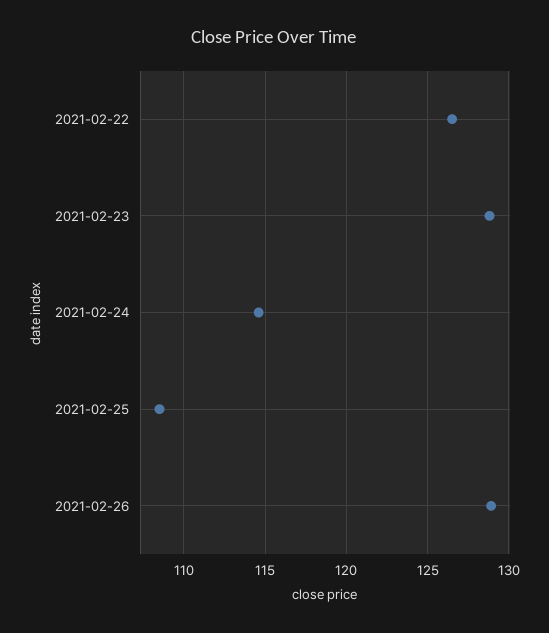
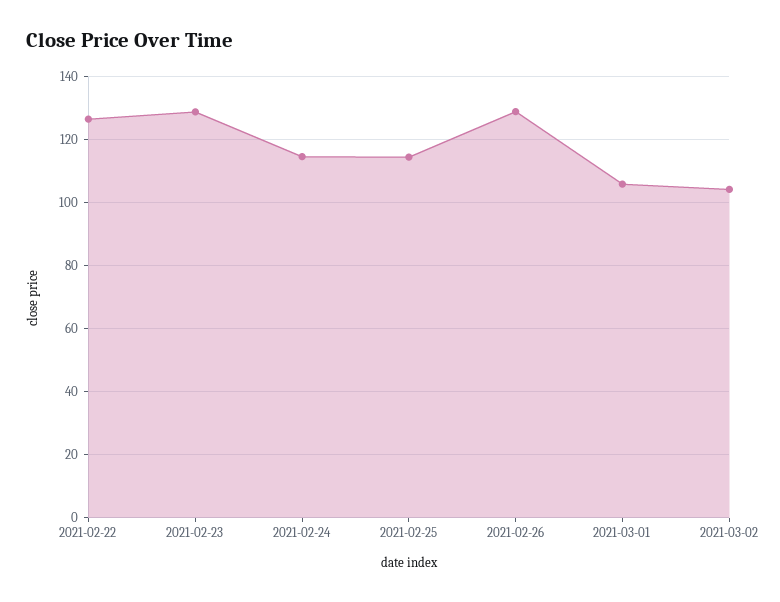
2021-02-25: 108.5 -> 114
2021-03-01: none -> 106
2021-03-02: none -> 104

